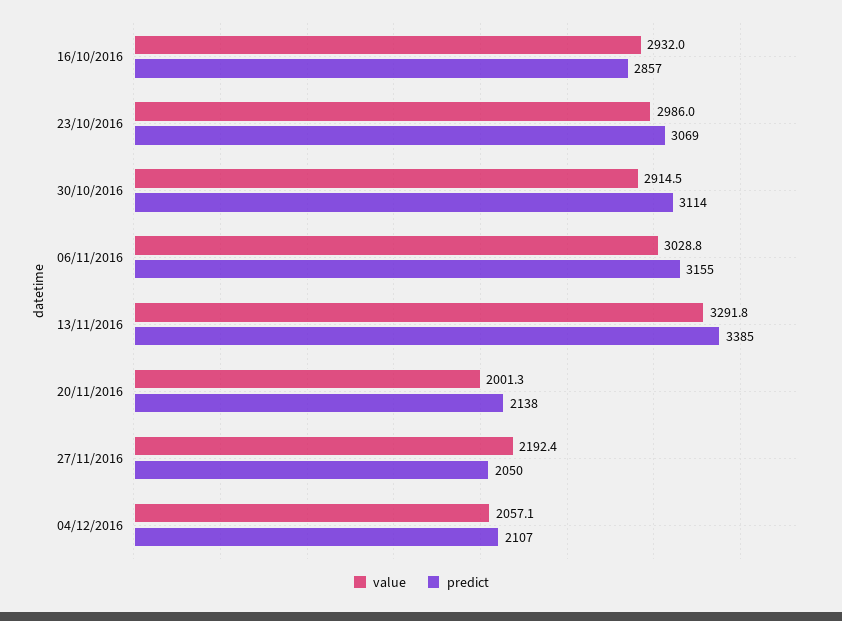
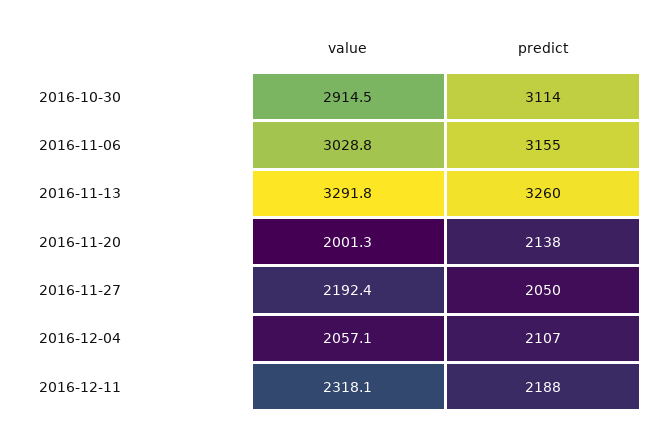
value, 16/10/2016: 2932 -> none
predict, 16/10/2016: 2857 -> none
value, 23/10/2016: 2986 -> none
predict, 23/10/2016: 3069 -> none
predict, 13/11/2016: 3385 -> 3260
value, 2016-12-11: none -> 2318.1
predict, 2016-12-11: none -> 2188

